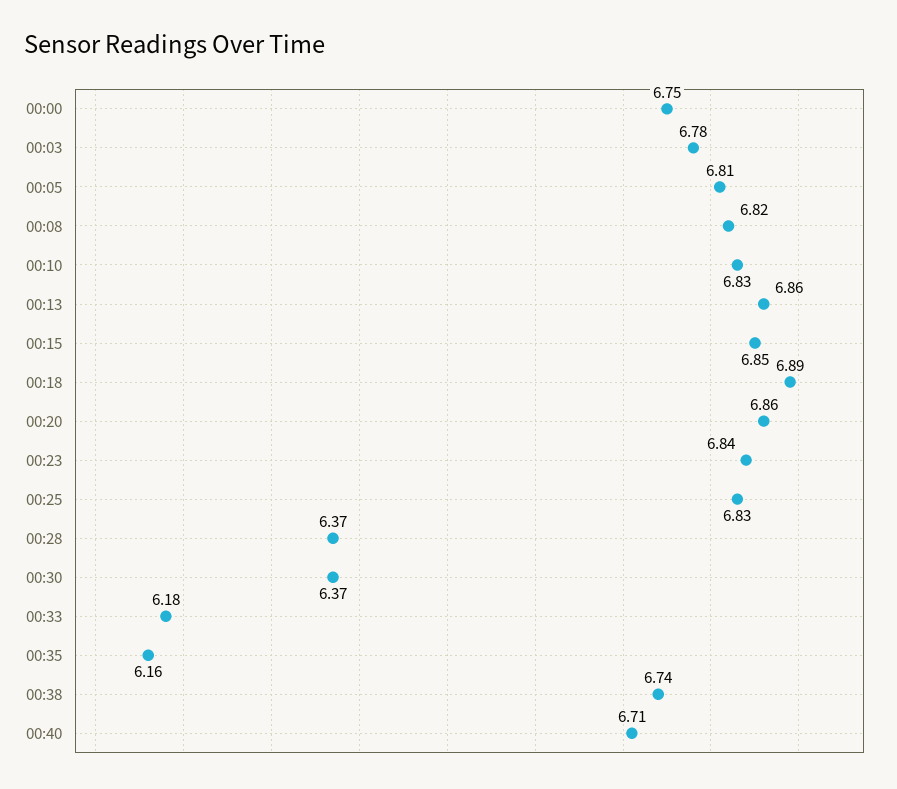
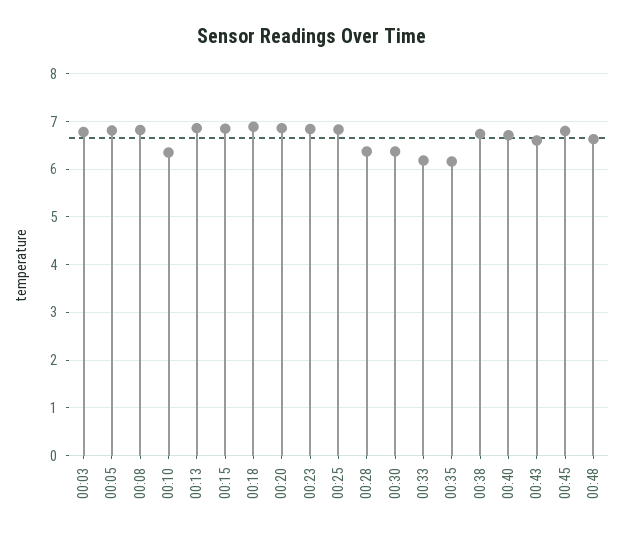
00:00: 6.75 -> none
00:10: 6.83 -> 6.4
00:43: none -> 6.6
00:45: none -> 6.8
00:48: none -> 6.6

